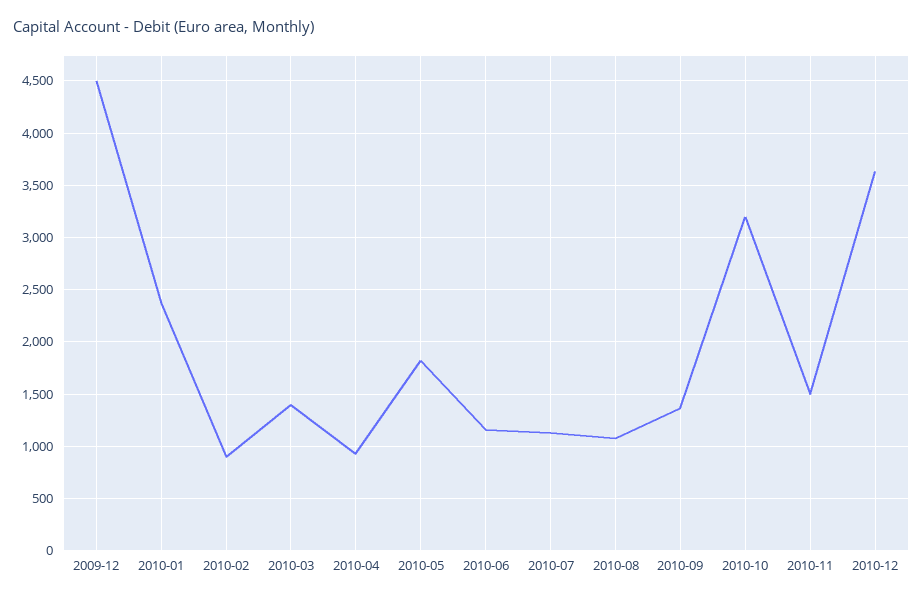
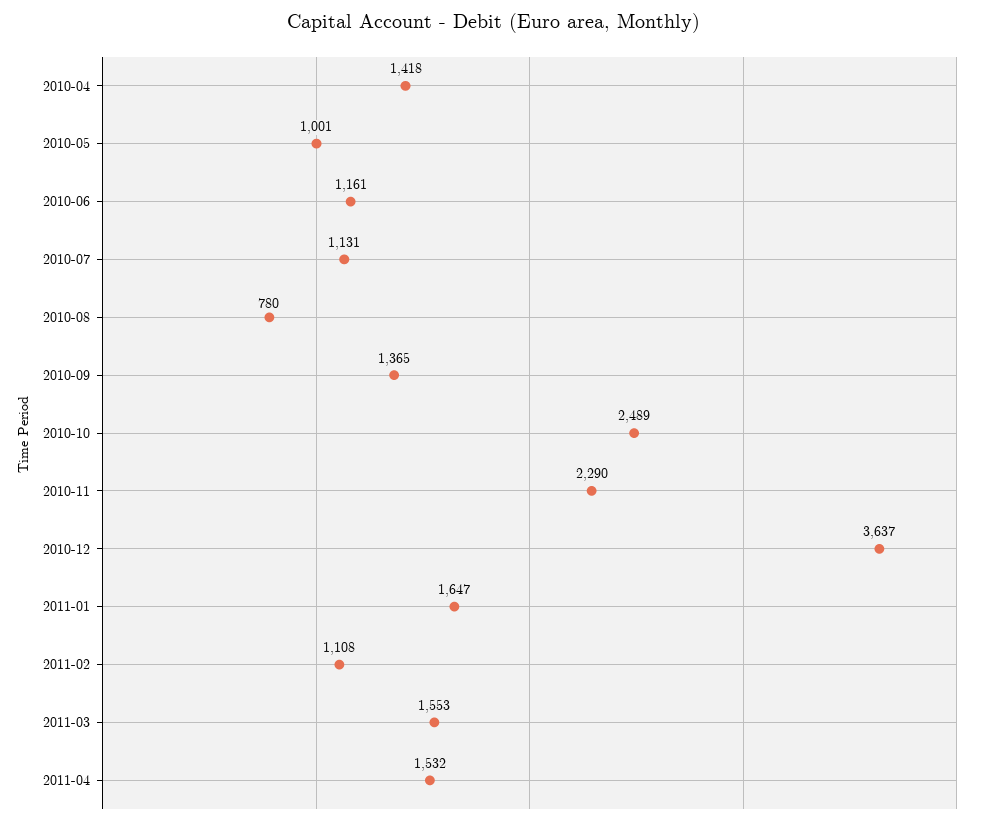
2009-12: 4500 -> none
2010-01: 2400 -> none
2010-02: 900 -> none
2010-03: 1400 -> none
2010-04: 900 -> 1418
2010-05: 1800 -> 1001
2010-08: 1100 -> 780
2010-10: 3200 -> 2489
2010-11: 1500 -> 2290
2011-01: none -> 1647
2011-02: none -> 1108
2011-03: none -> 1553
2011-04: none -> 1532

